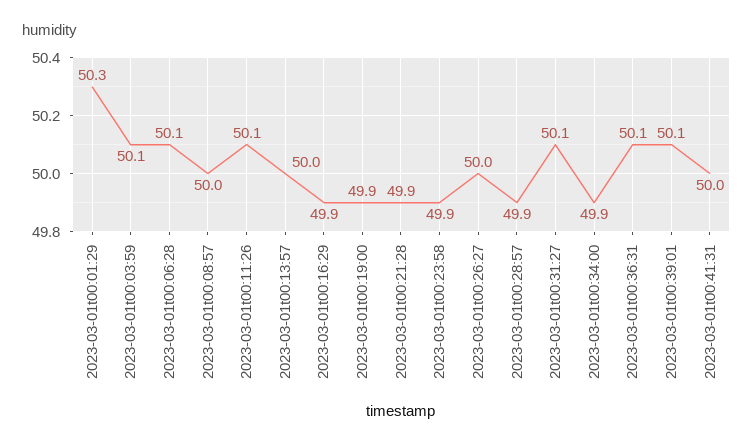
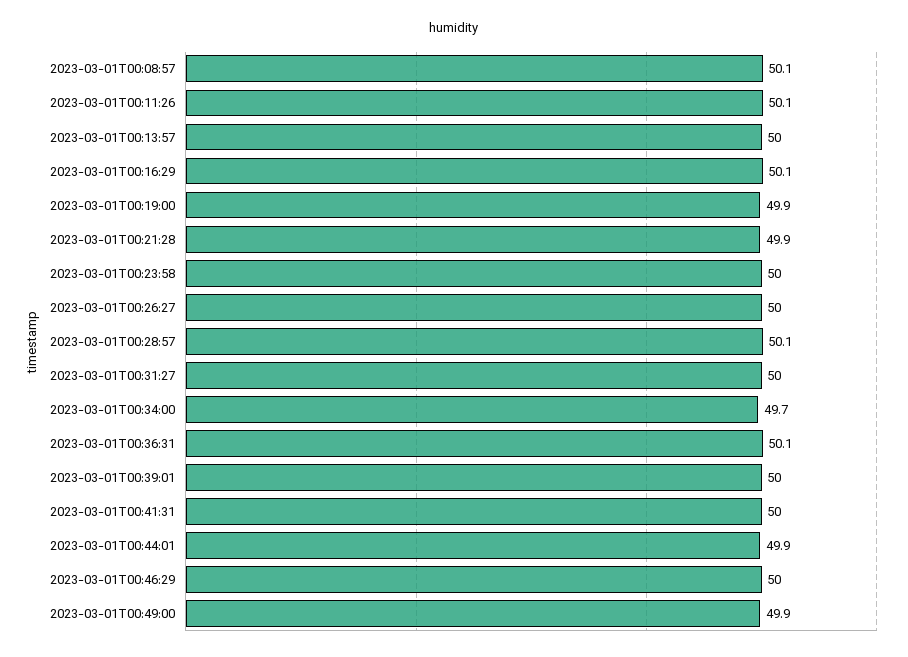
2023-03-01t00:01:29: 50.3 -> none
2023-03-01t00:03:59: 50.1 -> none
2023-03-01t00:06:28: 50.1 -> none
2023-03-01t00:08:57: 50 -> 50.1
2023-03-01t00:16:29: 49.9 -> 50.1
2023-03-01t00:23:58: 49.9 -> 50
2023-03-01t00:28:57: 49.9 -> 50.1
2023-03-01t00:31:27: 50.1 -> 50
2023-03-01t00:34:00: 49.9 -> 49.7
2023-03-01t00:39:01: 50.1 -> 50
2023-03-01T00:44:01: none -> 49.9
2023-03-01T00:46:29: none -> 50
2023-03-01T00:49:00: none -> 49.9

